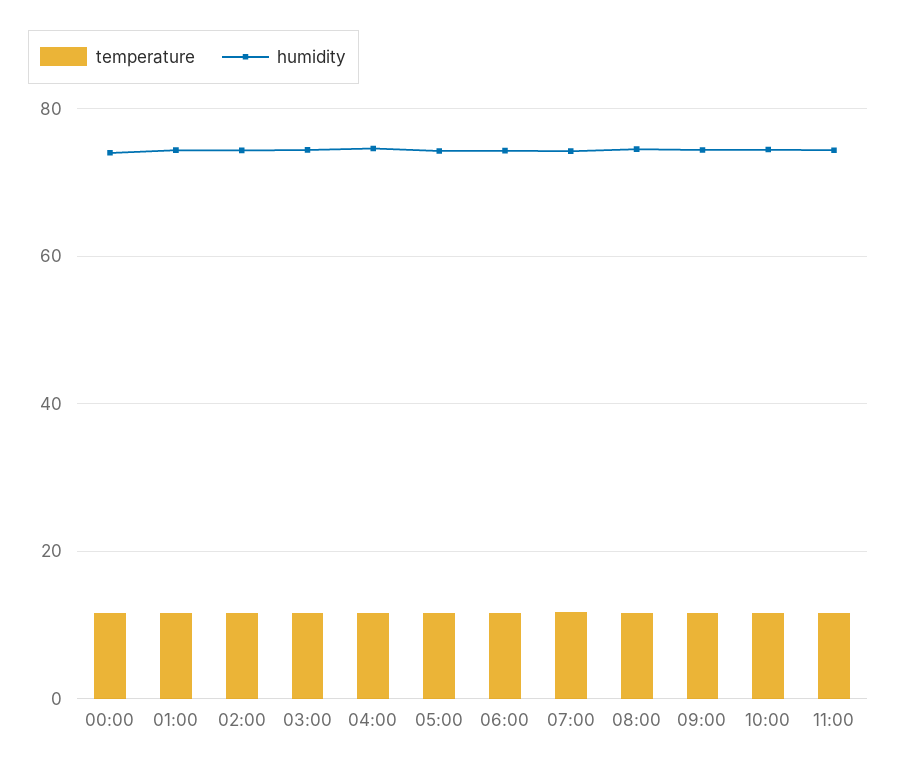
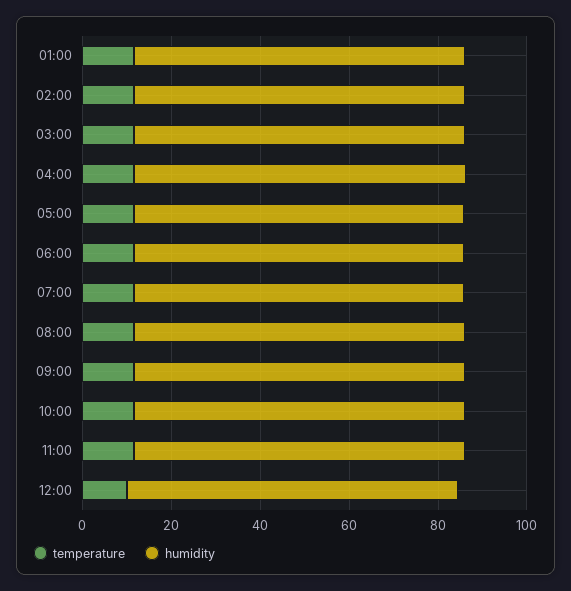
temperature, 00:00: 12 -> none
humidity, 00:00: 74 -> none
temperature, 12:00: none -> 10
humidity, 12:00: none -> 75

